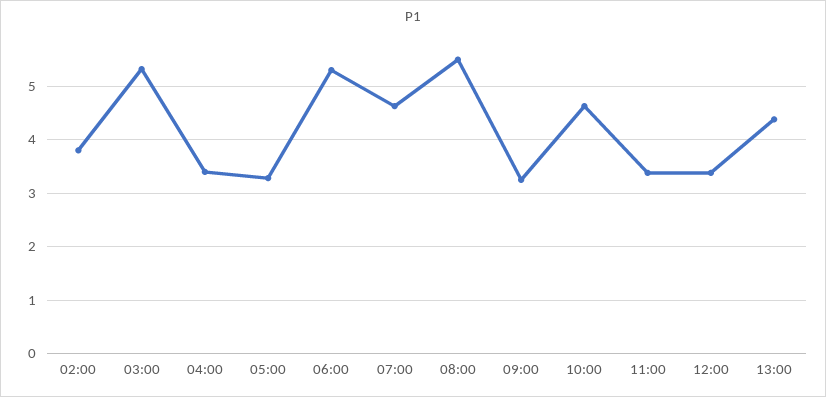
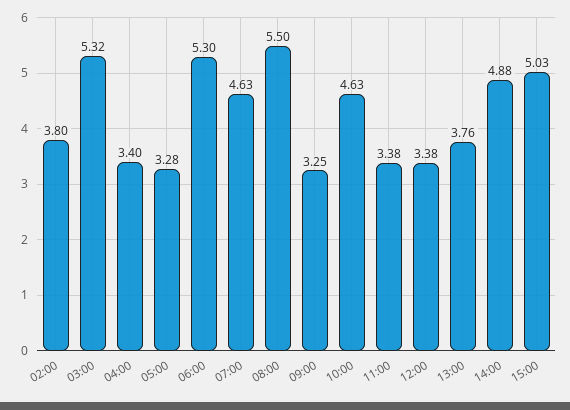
13:00: 4.4 -> 3.76
14:00: none -> 4.88
15:00: none -> 5.03

